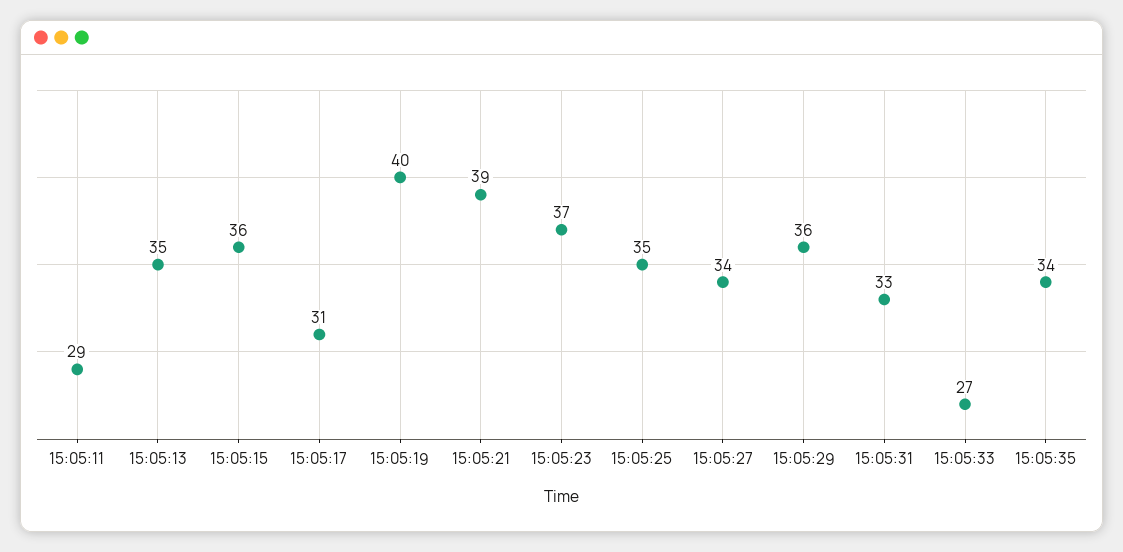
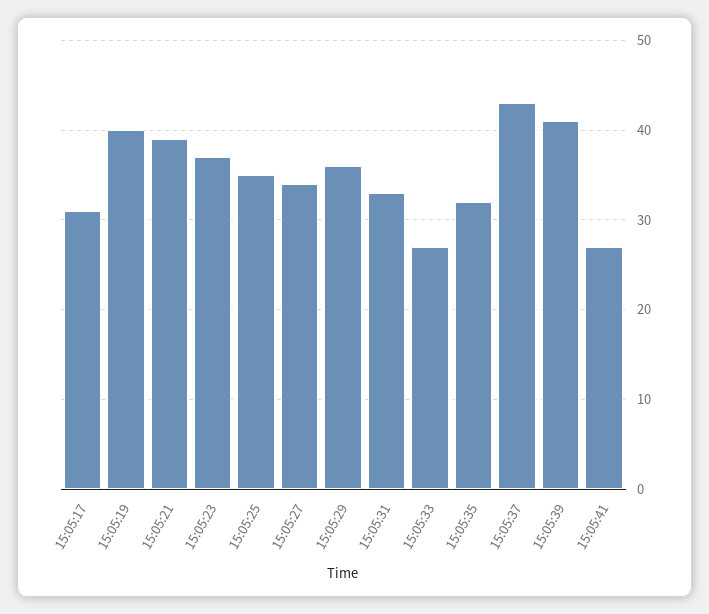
15:05:11: 29 -> none
15:05:13: 35 -> none
15:05:15: 36 -> none
15:05:35: 34 -> 32
15:05:37: none -> 43
15:05:39: none -> 41
15:05:41: none -> 27

